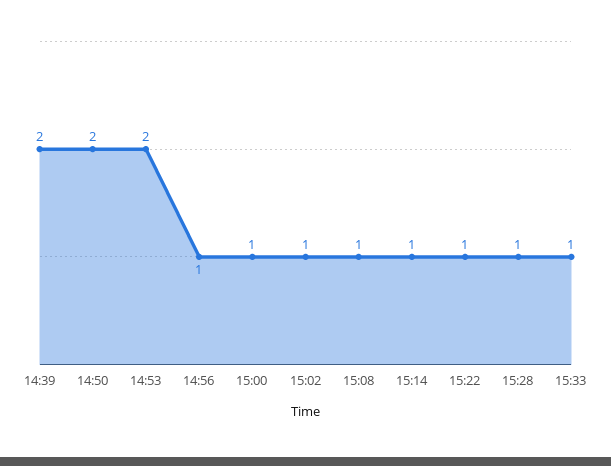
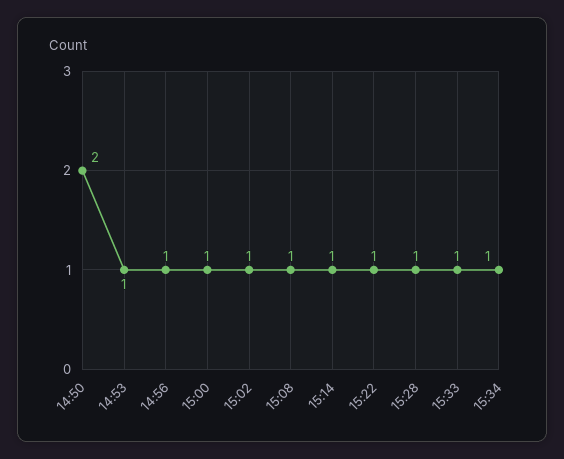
14:39: 2 -> none
14:53: 2 -> 1
15:34: none -> 1

